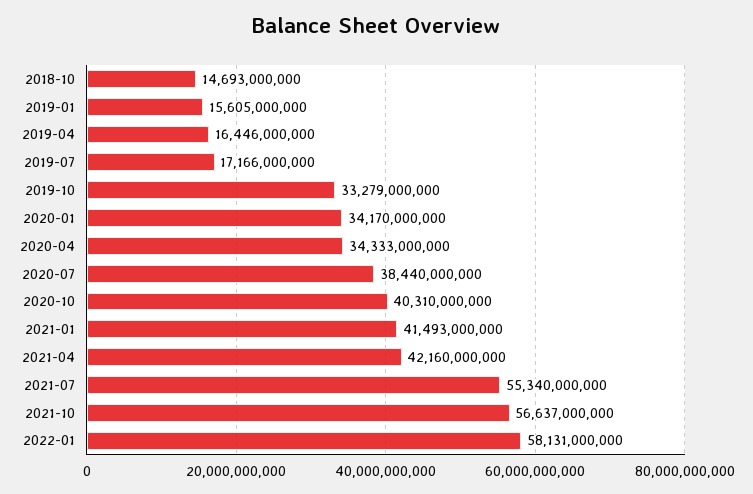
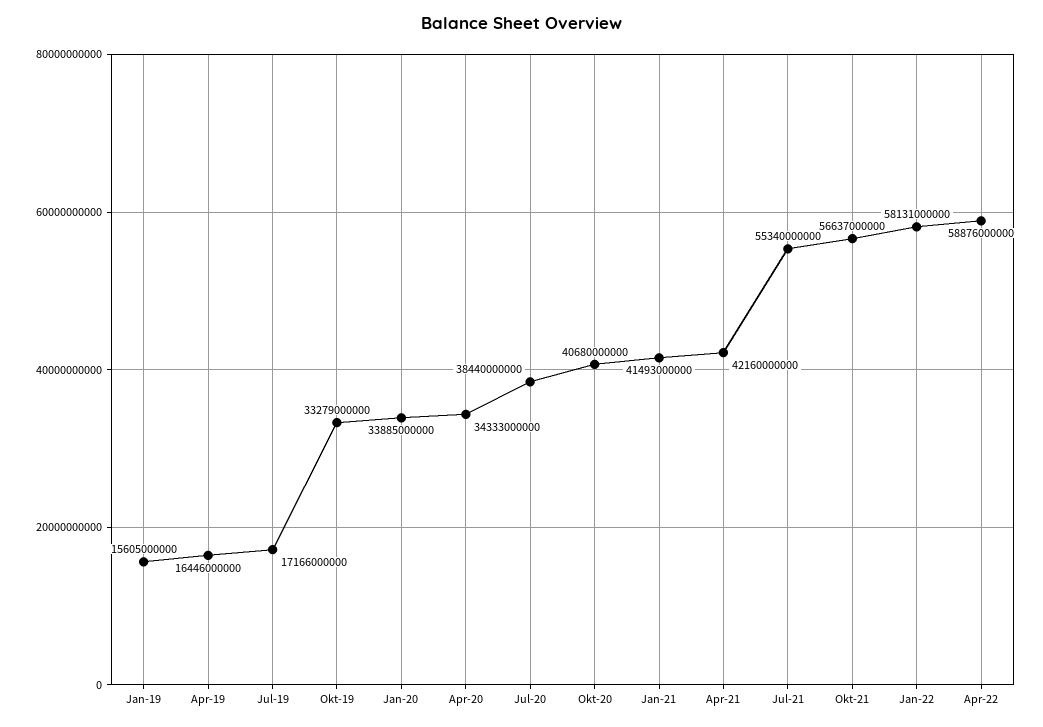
2018-10: 14693000000 -> none
2020-01: 34170000000 -> 33885000000
2020-10: 40310000000 -> 40680000000
Apr-22: none -> 58876000000

